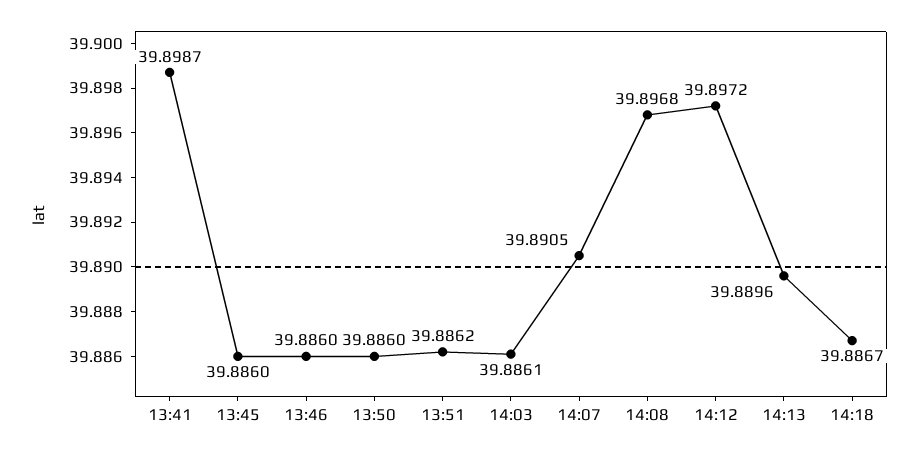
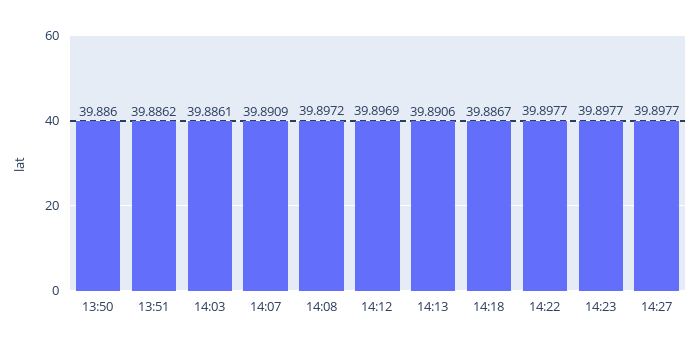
13:41: 39.8987 -> none
13:45: 39.886 -> none
13:46: 39.886 -> none
14:07: 39.8905 -> 39.8909
14:08: 39.8968 -> 39.8972
14:12: 39.8972 -> 39.8969
14:13: 39.8896 -> 39.8906
14:22: none -> 39.8977
14:23: none -> 39.8977
14:27: none -> 39.8977

